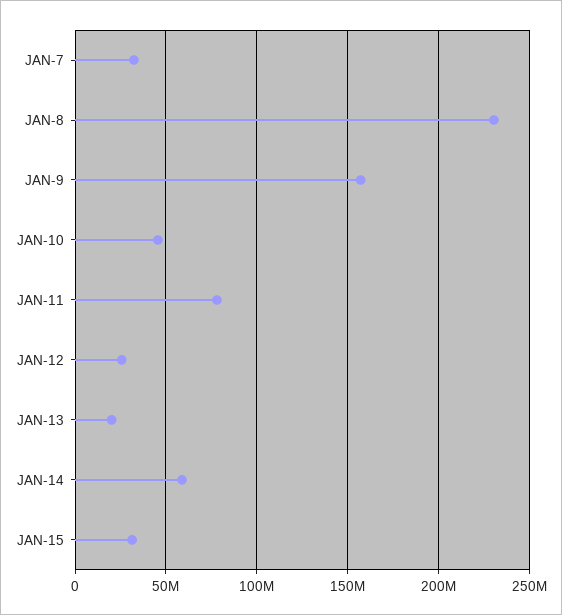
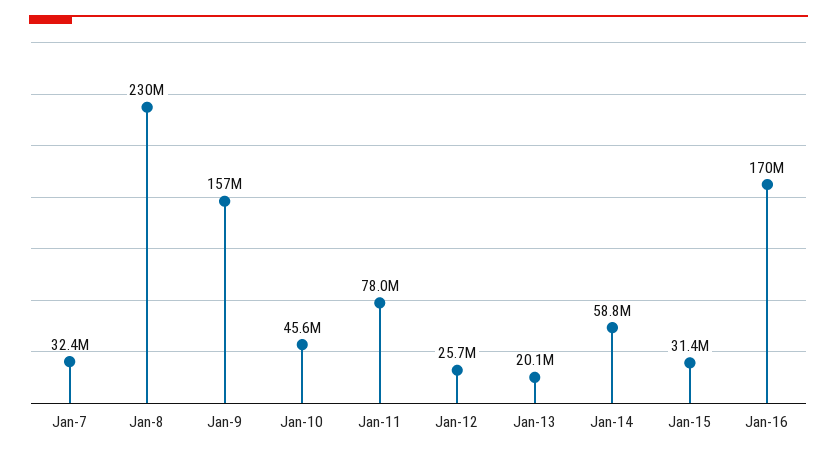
Jan-16: none -> 170000000

